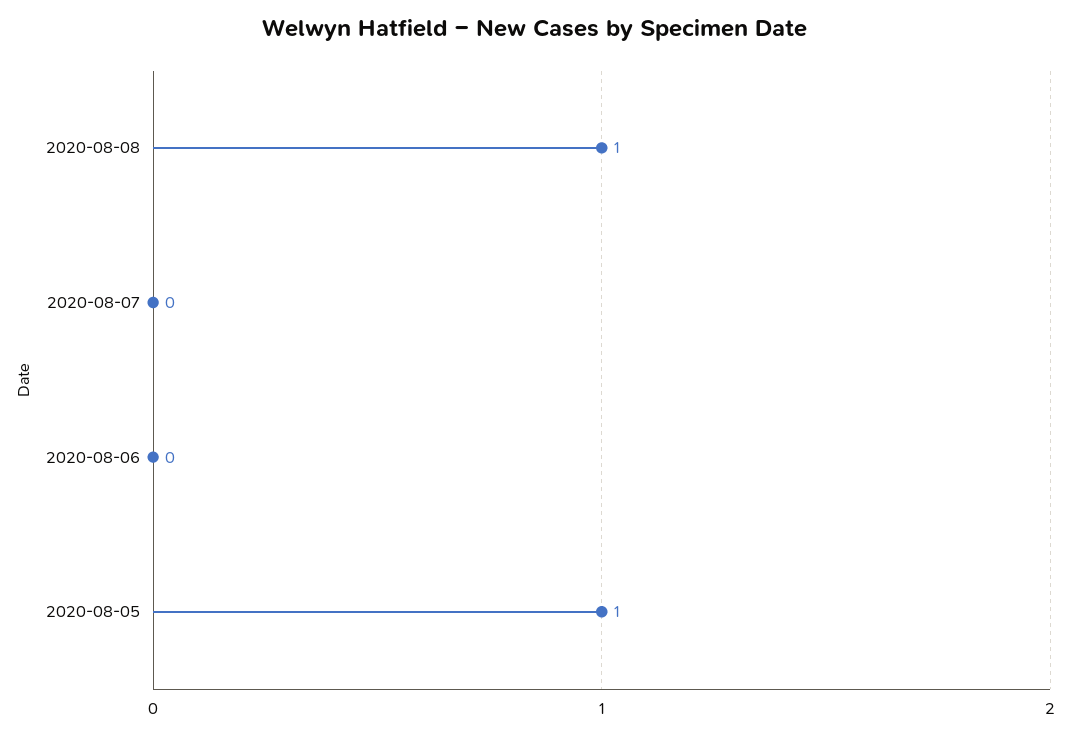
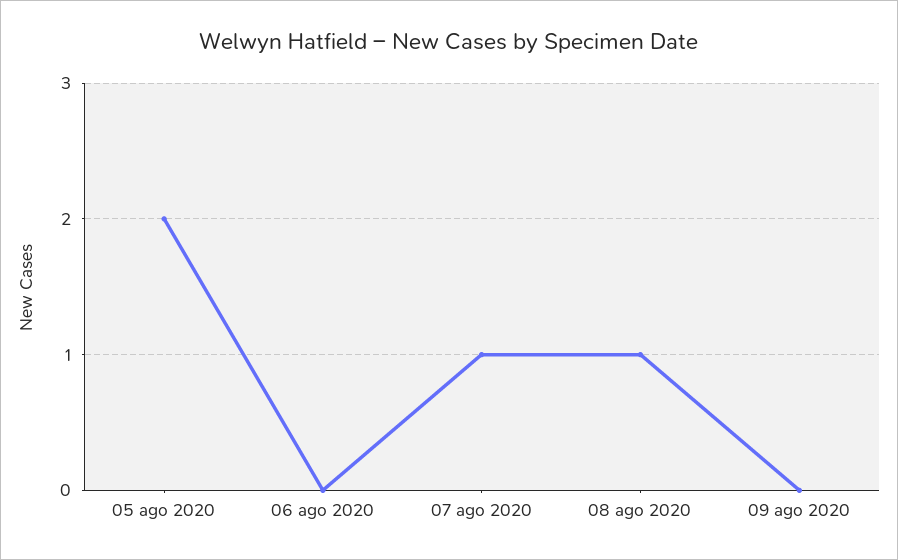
2020-08-07: 0 -> 1
2020-08-05: 1 -> 2
09 ago 2020: none -> 0

